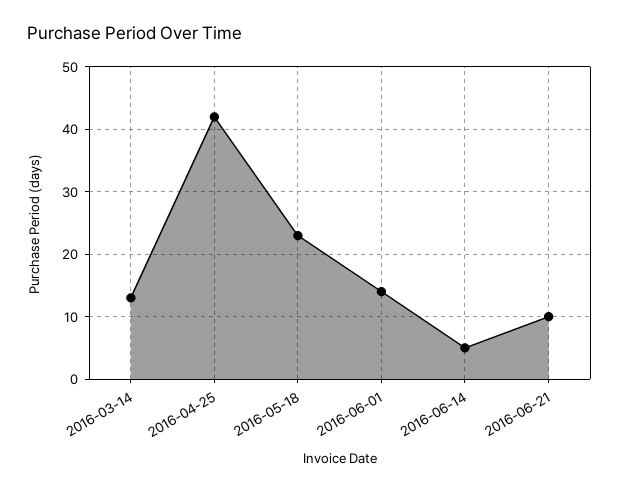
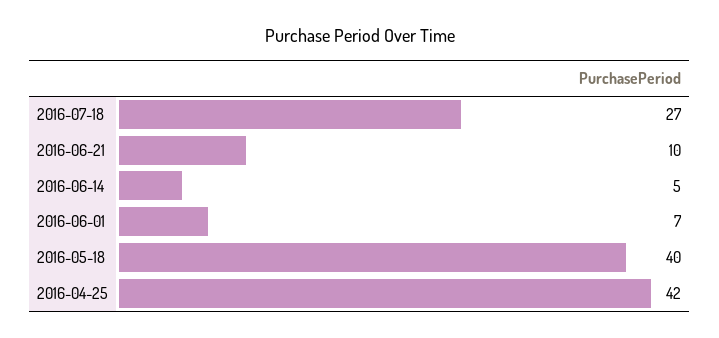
2016-03-14: 13 -> none
2016-05-18: 23 -> 40
2016-06-01: 14 -> 7
2016-07-18: none -> 27

